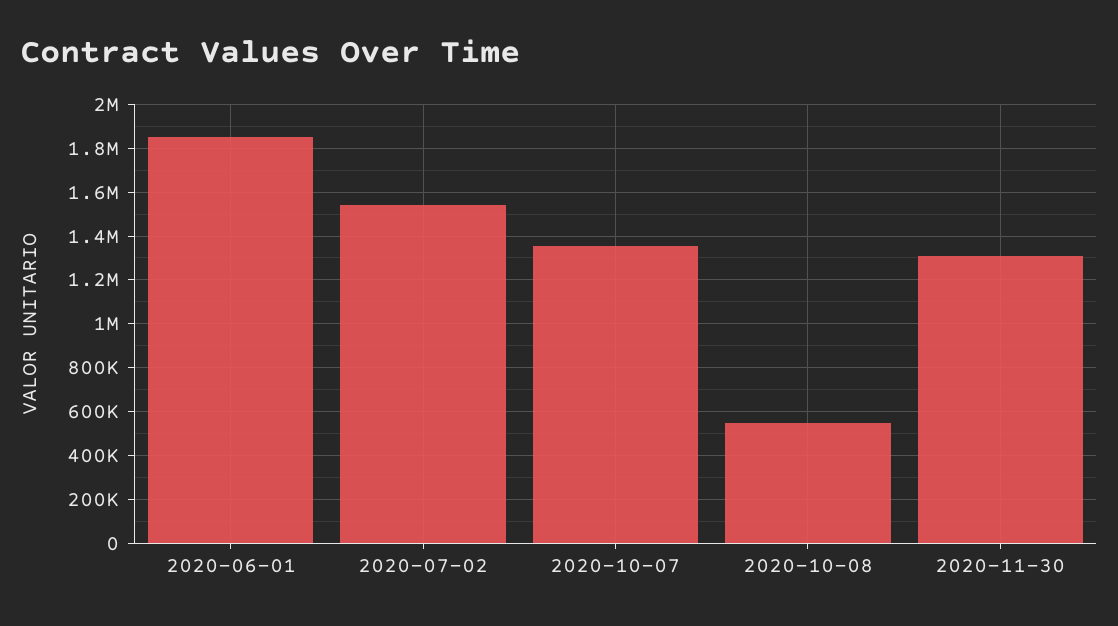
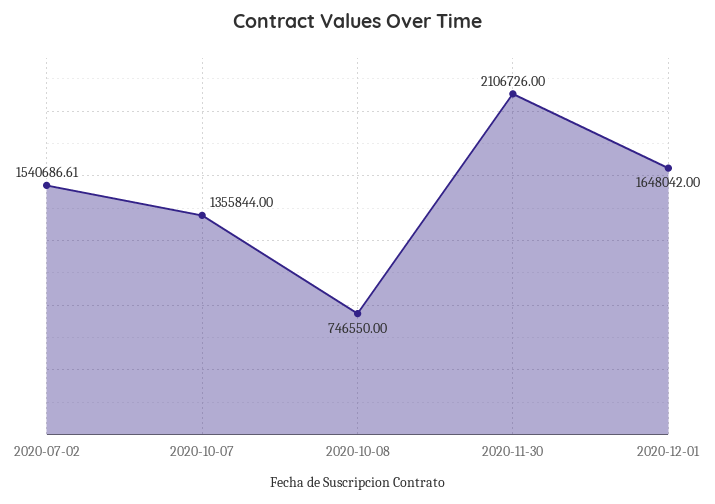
2020-06-01: 1850000 -> none
2020-10-08: 550000 -> 746550
2020-11-30: 1300000 -> 2106726
2020-12-01: none -> 1648042

